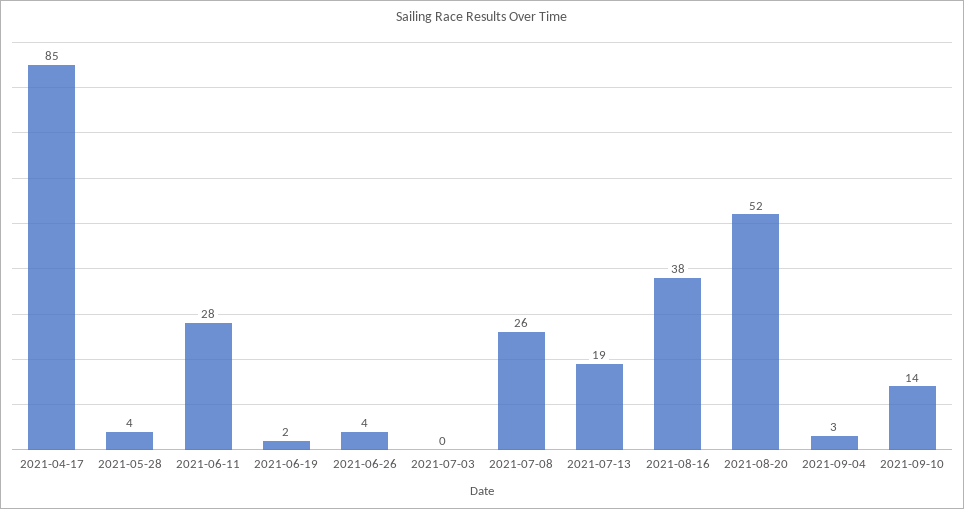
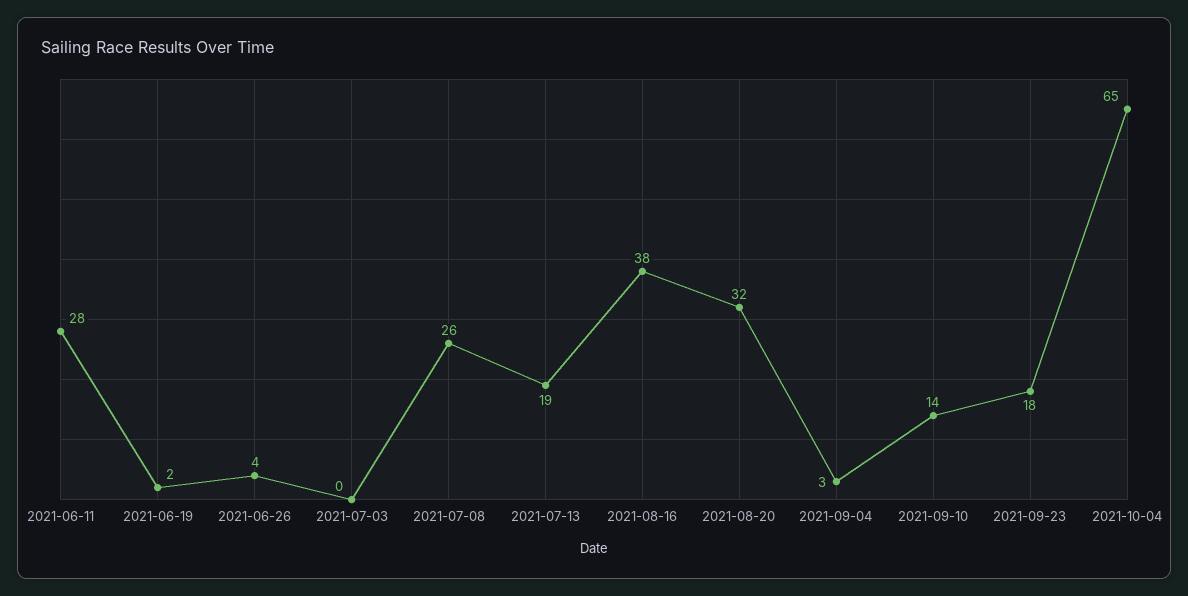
2021-04-17: 85 -> none
2021-05-28: 4 -> none
2021-08-20: 52 -> 32
2021-09-23: none -> 18
2021-10-04: none -> 65

